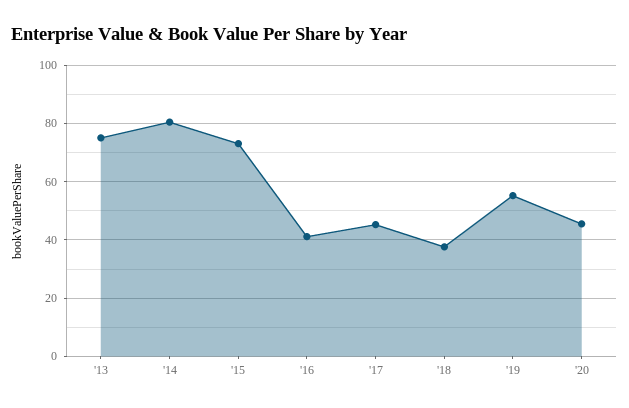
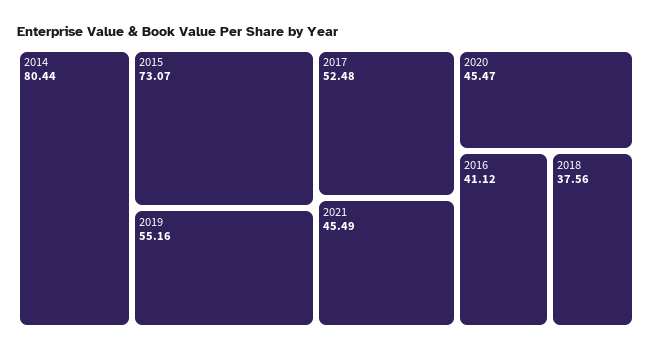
'13: 75 -> none
'17: 45 -> 52.48
2021: none -> 45.49

